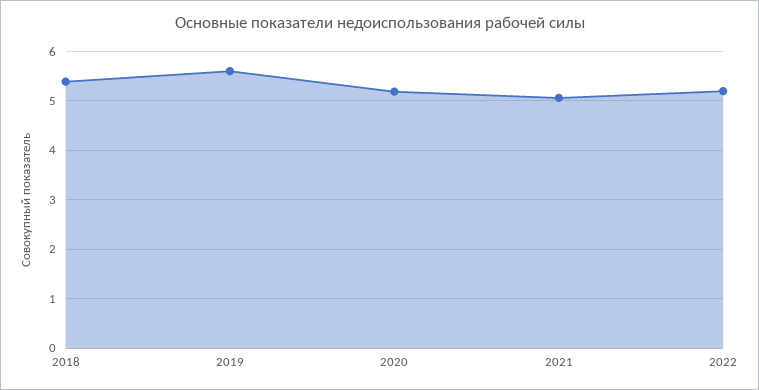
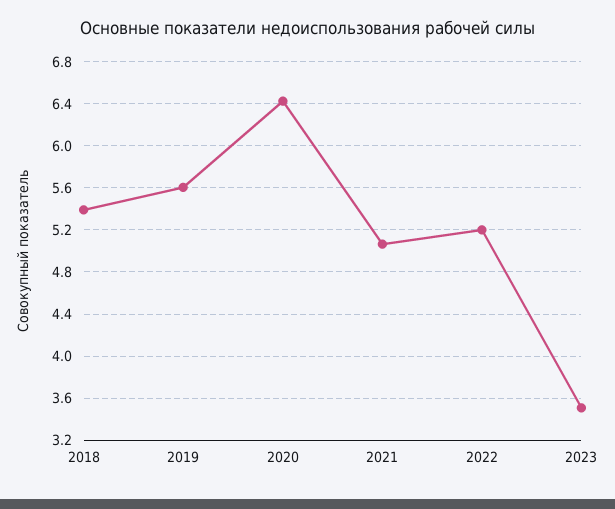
2020: 5.2 -> 6.4
2023: none -> 3.5

